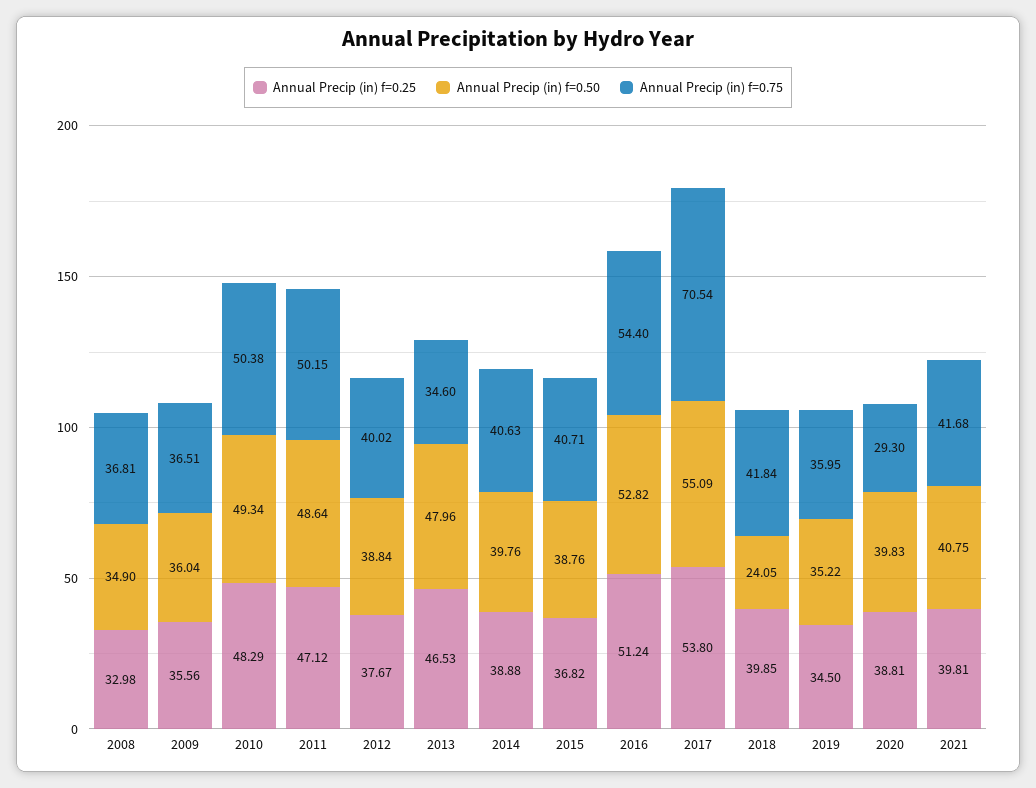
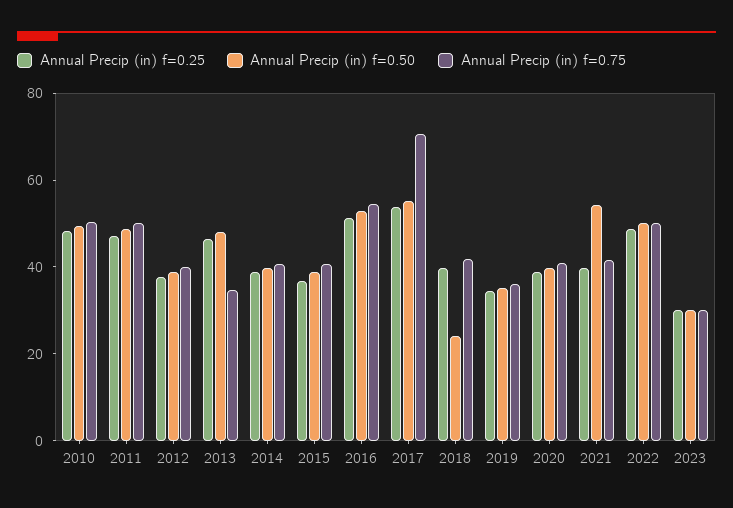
Annual Precip (in) f=0.25, 2008: 32.98 -> none
Annual Precip (in) f=0.50, 2008: 34.9 -> none
Annual Precip (in) f=0.75, 2008: 36.81 -> none
Annual Precip (in) f=0.25, 2009: 35.56 -> none
Annual Precip (in) f=0.50, 2009: 36.04 -> none
Annual Precip (in) f=0.75, 2009: 36.51 -> none
Annual Precip (in) f=0.75, 2020: 29.3 -> 40
Annual Precip (in) f=0.50, 2021: 40.75 -> 55
Annual Precip (in) f=0.25, 2022: none -> 50
Annual Precip (in) f=0.50, 2022: none -> 50
Annual Precip (in) f=0.75, 2022: none -> 50
Annual Precip (in) f=0.25, 2023: none -> 30
Annual Precip (in) f=0.50, 2023: none -> 30
Annual Precip (in) f=0.75, 2023: none -> 30

